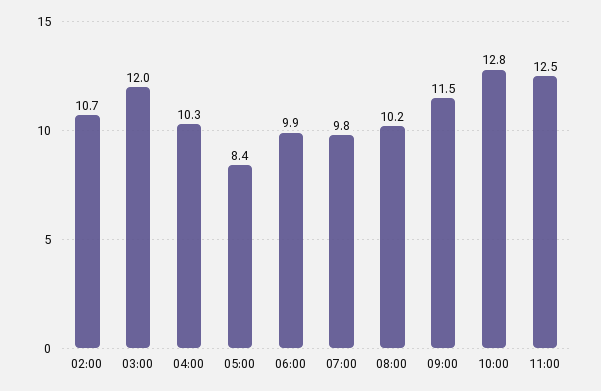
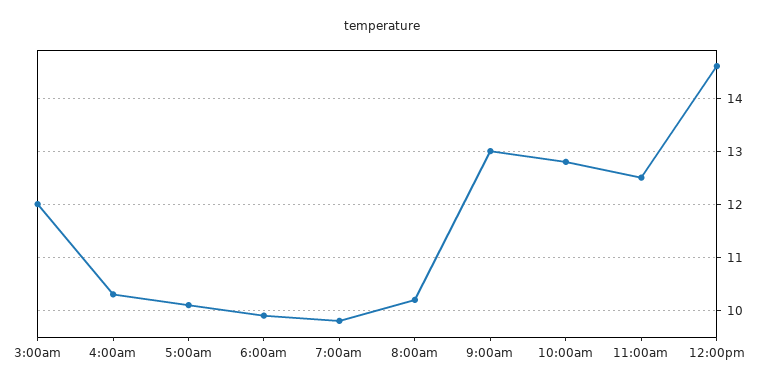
02:00: 10.7 -> none
05:00: 8.4 -> 10
09:00: 11.5 -> 13
12:00pm: none -> 14.5

